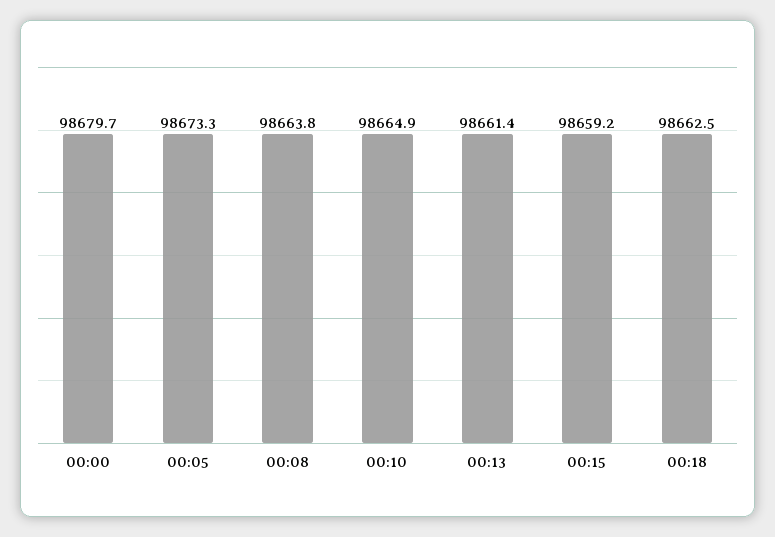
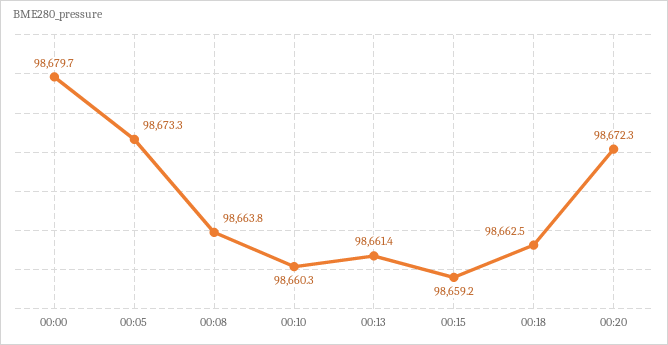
00:10: 98664.9 -> 98660.3
00:20: none -> 98672.3

